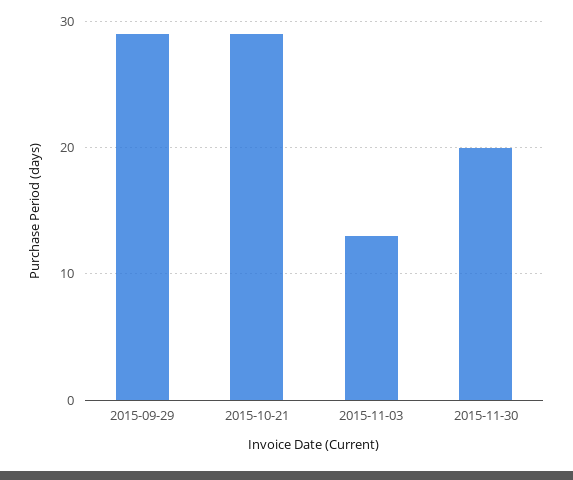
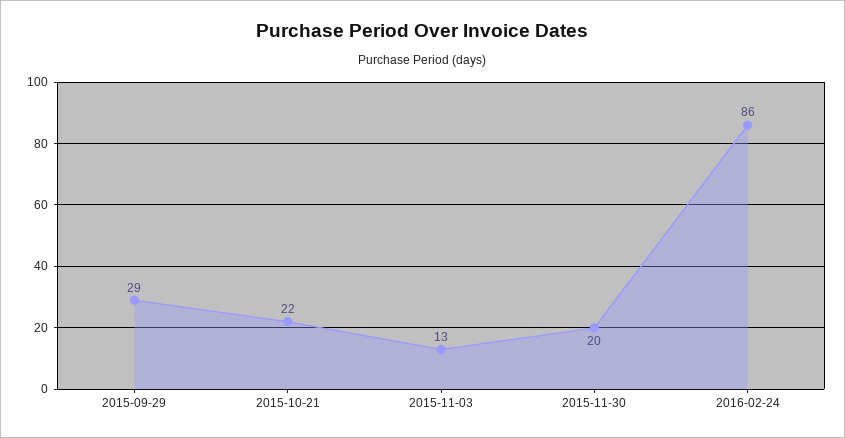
2015-10-21: 29 -> 22
2016-02-24: none -> 86

